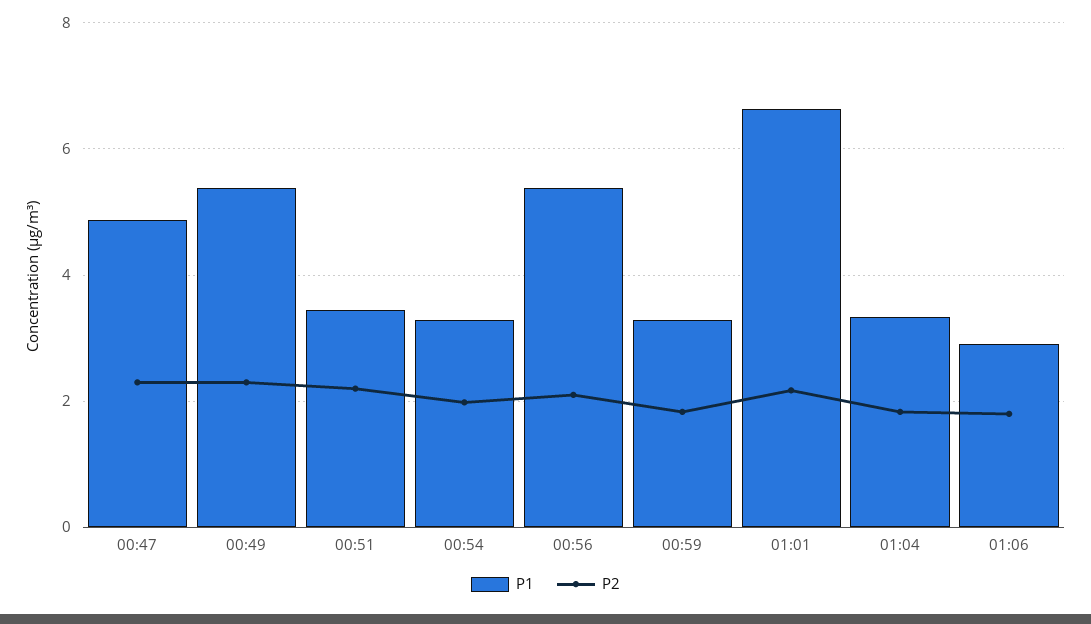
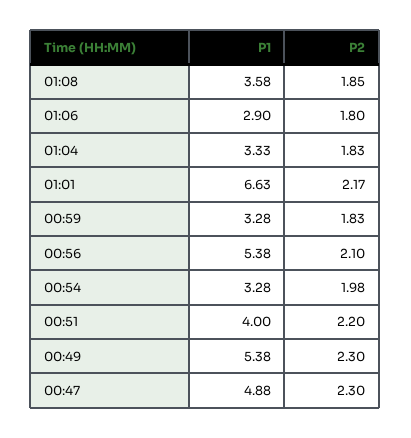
P1, 00:51: 3.4 -> 4
P1, 01:08: none -> 3.58
P2, 01:08: none -> 1.85

